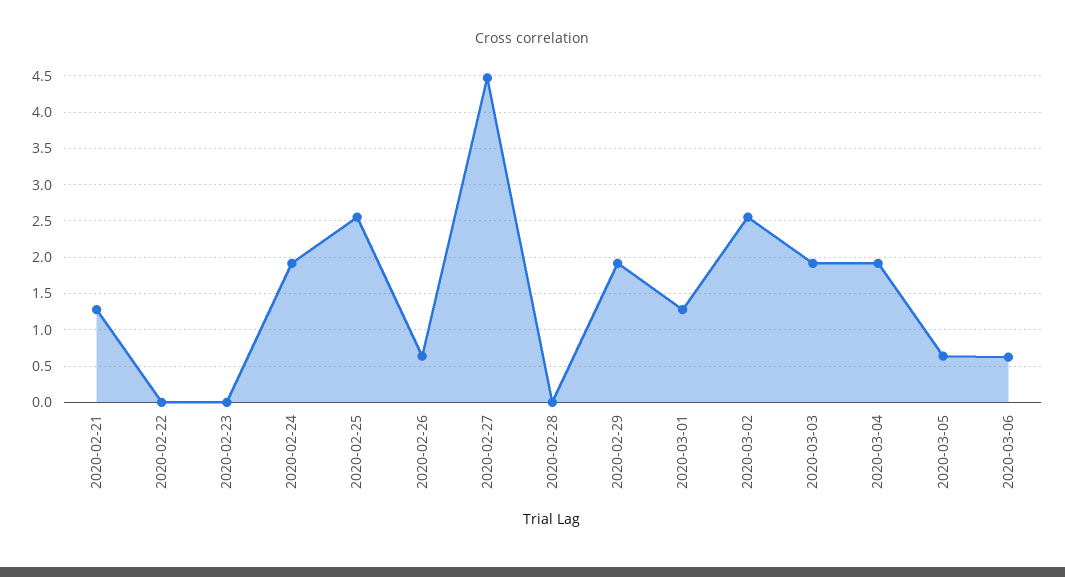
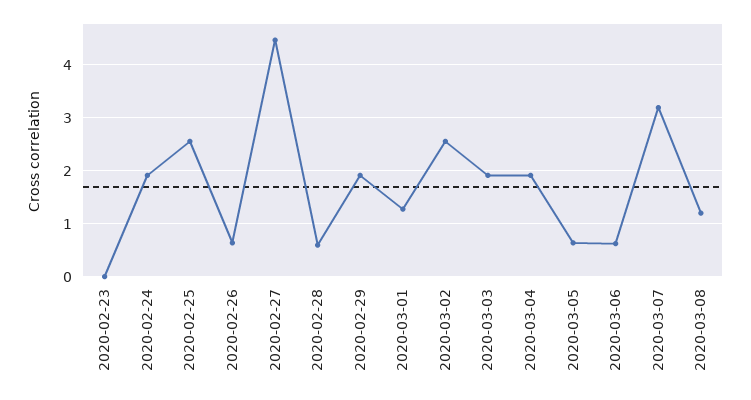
2020-02-21: 1.3 -> none
2020-02-22: 0 -> none
2020-02-28: 0 -> 0.6
2020-03-07: none -> 3.2
2020-03-08: none -> 1.2

